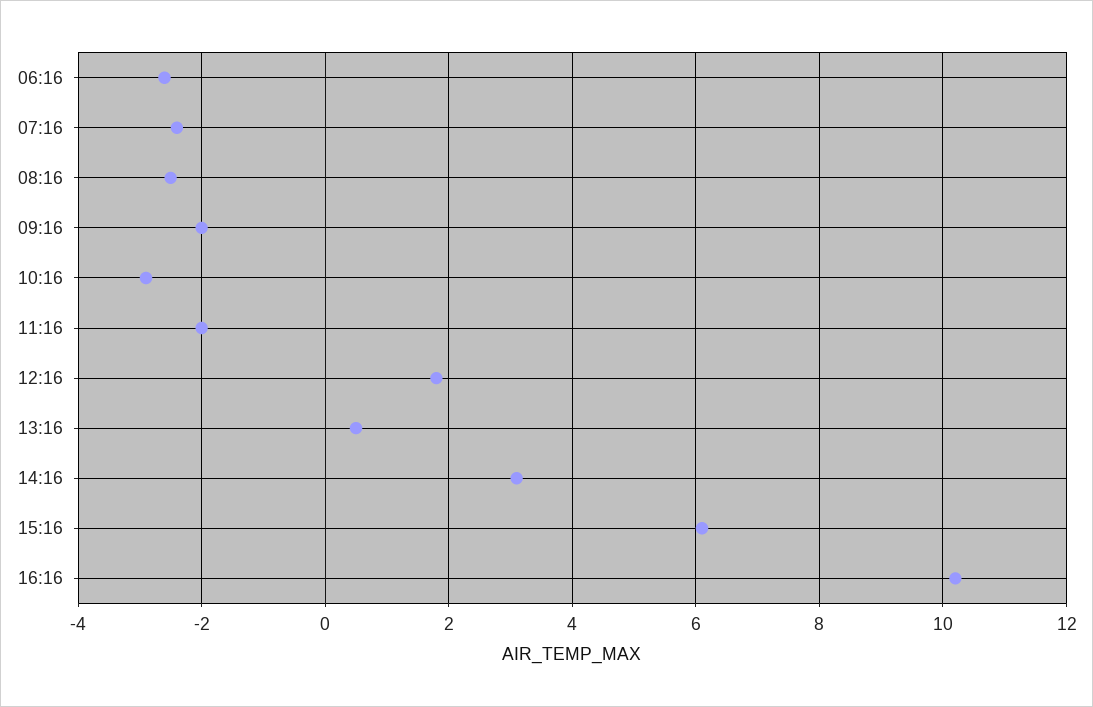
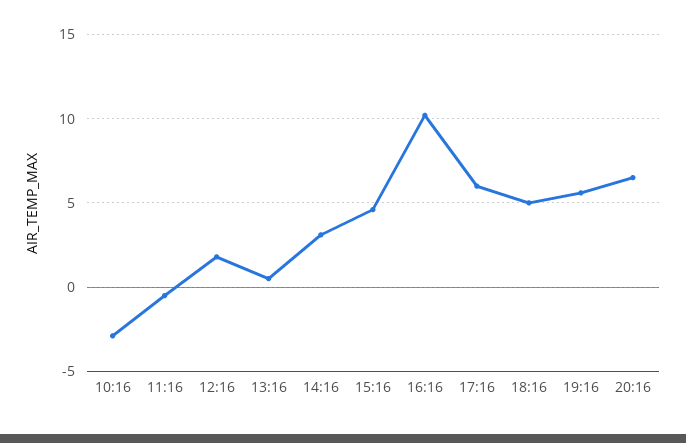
06:16: -2.5 -> none
07:16: -2.5 -> none
08:16: -2.5 -> none
09:16: -2 -> none
11:16: -2 -> -0.5
15:16: 6 -> 4.5
17:16: none -> 6
18:16: none -> 5
19:16: none -> 5.5
20:16: none -> 6.5

